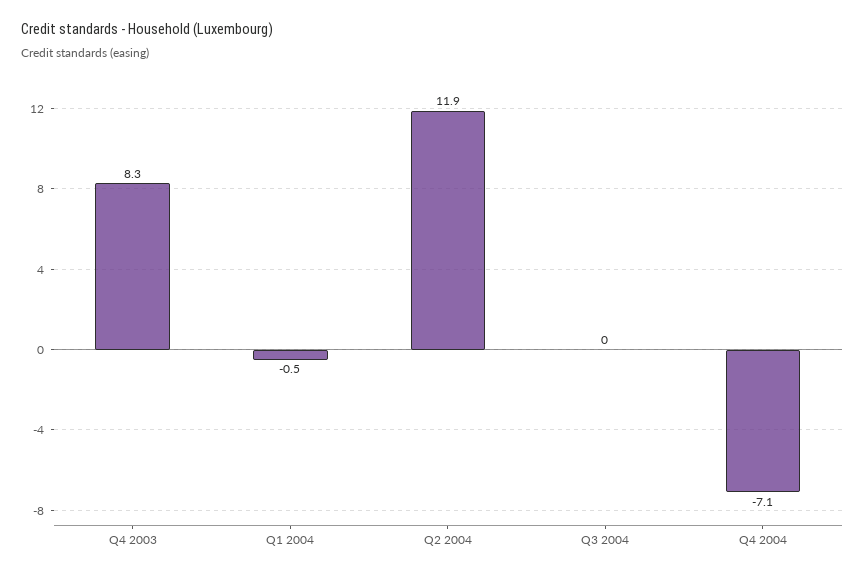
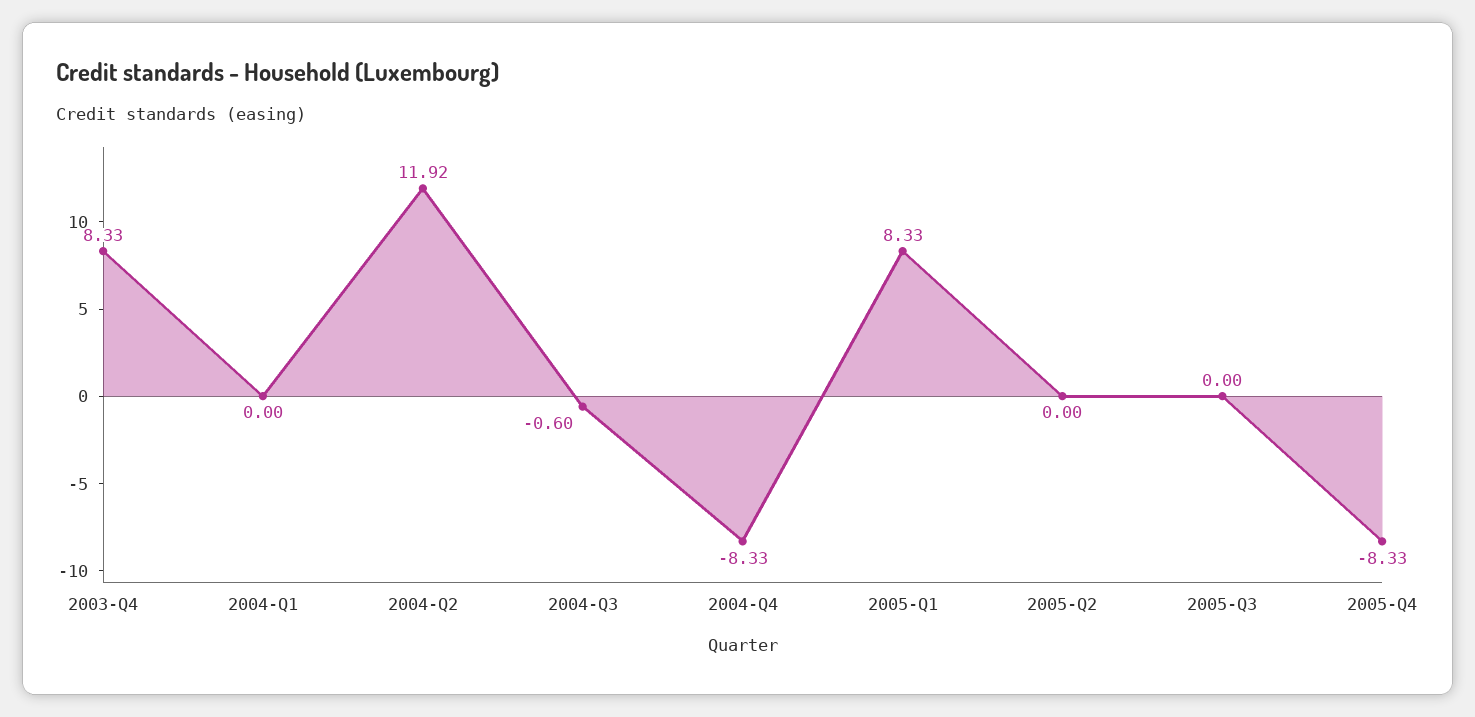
Q1 2004: -0.5 -> 0
Q3 2004: 0 -> -0.6
Q4 2004: -7.1 -> -8.33
2005-Q1: none -> 8.33
2005-Q2: none -> 0
2005-Q3: none -> 0
2005-Q4: none -> -8.33

